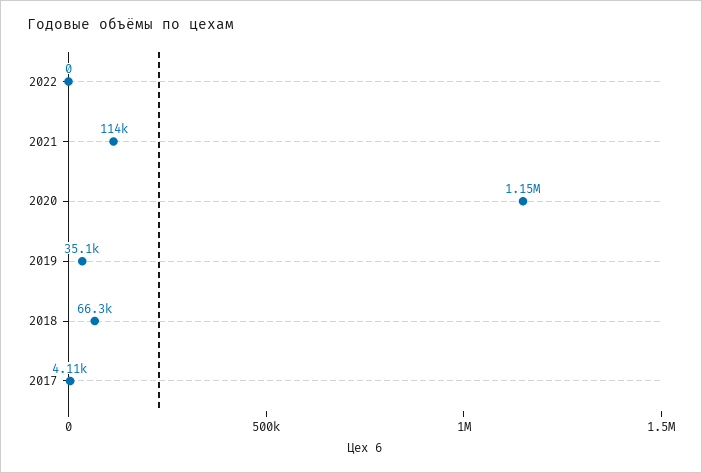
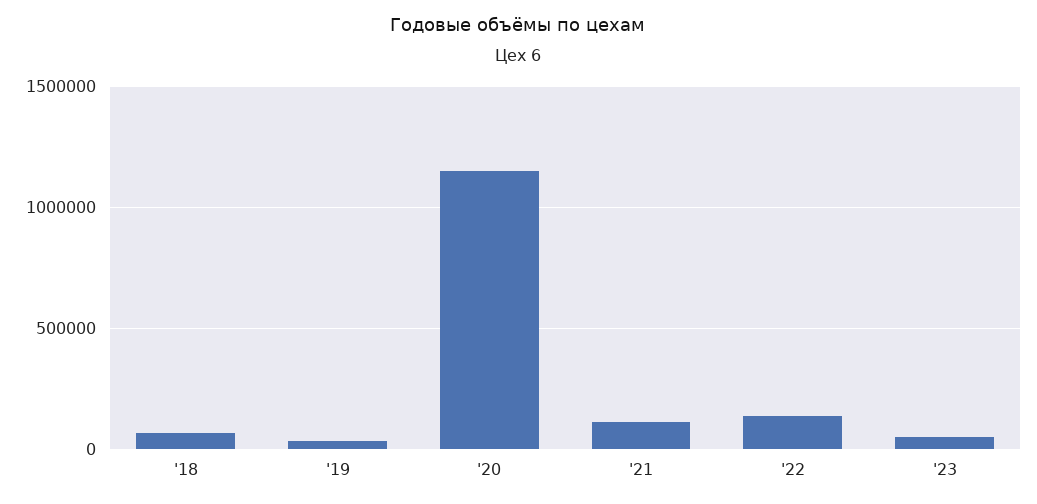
2022: 0 -> 150000
2017: 4110 -> none
'23: none -> 50000

